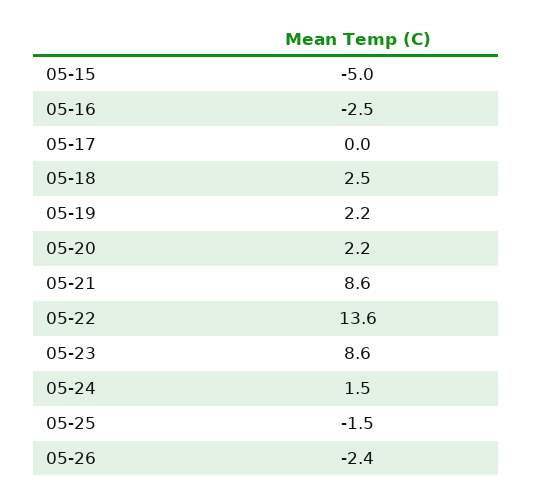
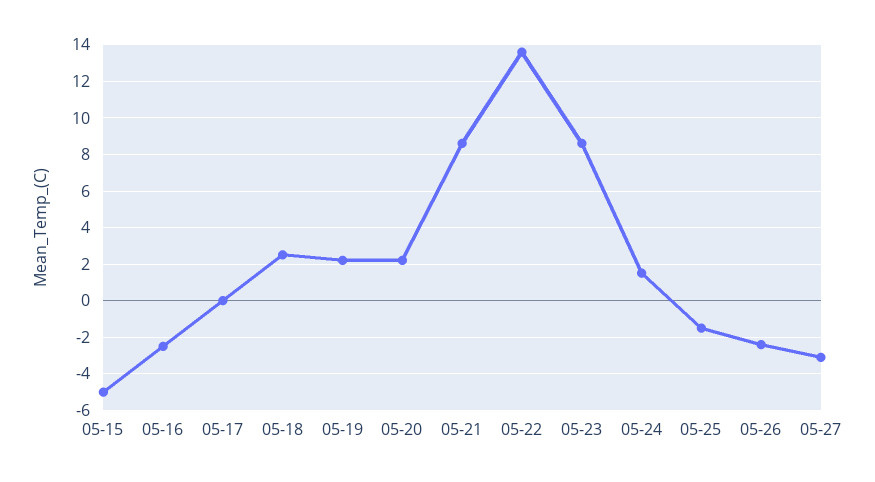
05-27: none -> -3

